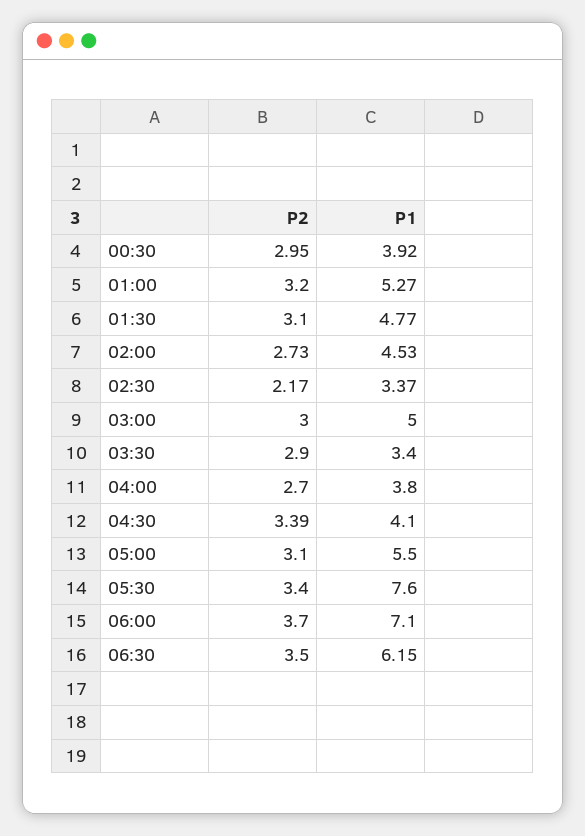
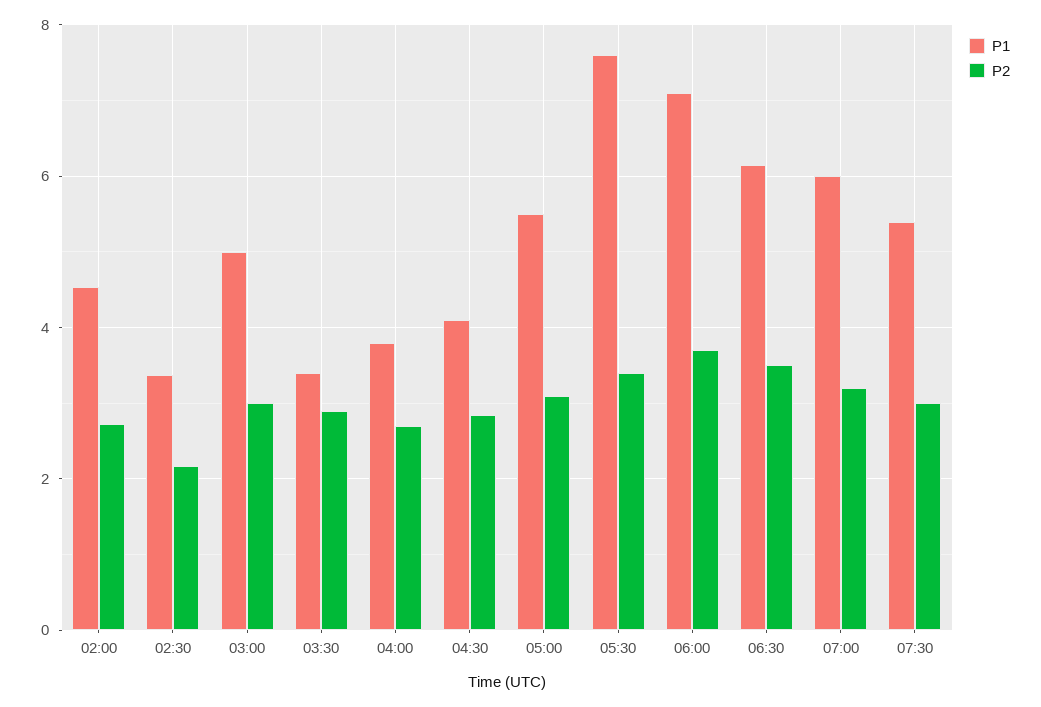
P2, 00:30: 2.95 -> none
P1, 00:30: 3.92 -> none
P2, 01:00: 3.2 -> none
P1, 01:00: 5.27 -> none
P2, 01:30: 3.1 -> none
P1, 01:30: 4.77 -> none
P2, 04:30: 3.39 -> 2.8
P1, 07:00: none -> 6
P2, 07:00: none -> 3.2
P1, 07:30: none -> 5.4
P2, 07:30: none -> 3

